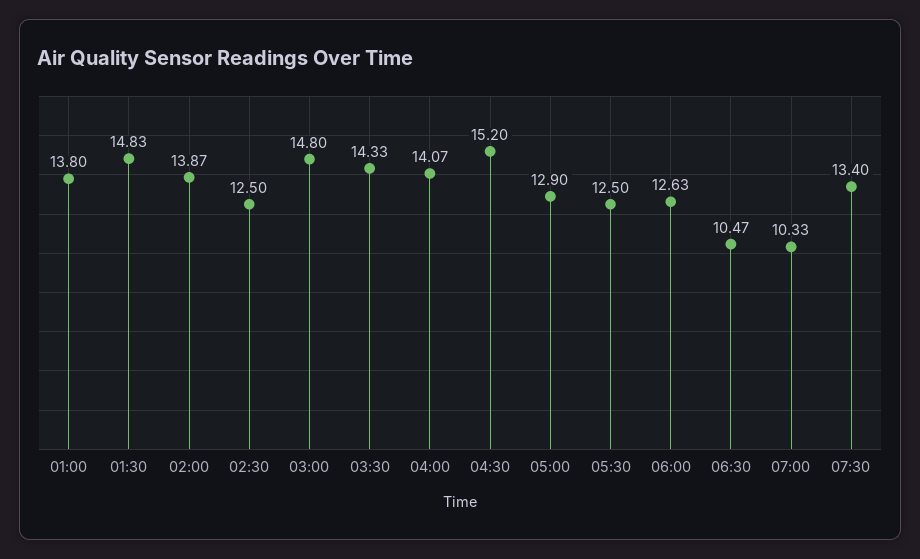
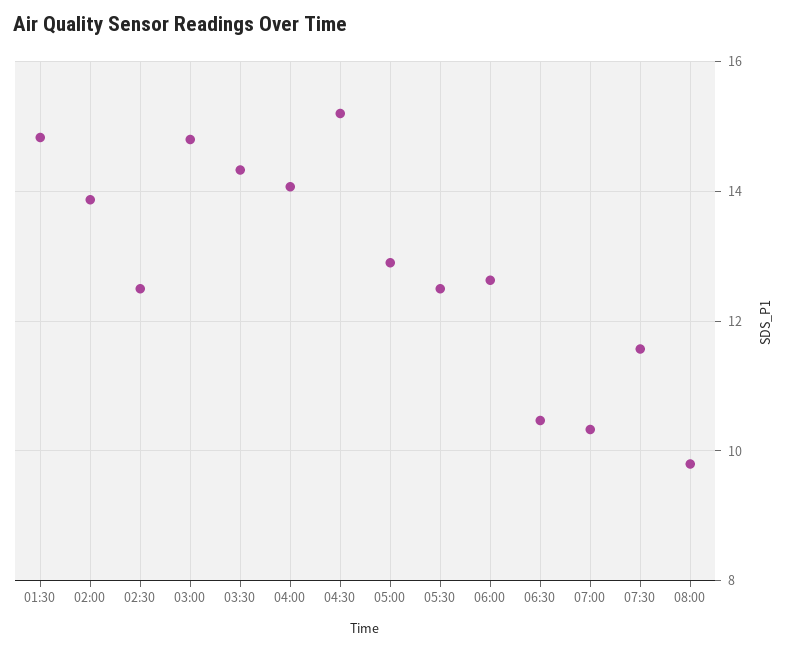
01:00: 13.8 -> none
07:30: 13.4 -> 11.6
08:00: none -> 9.8

